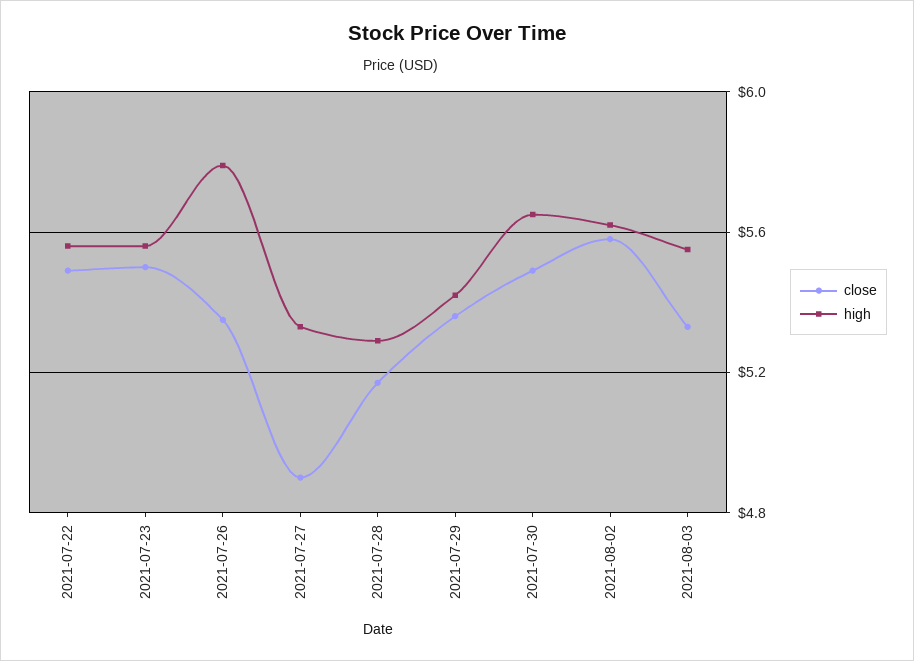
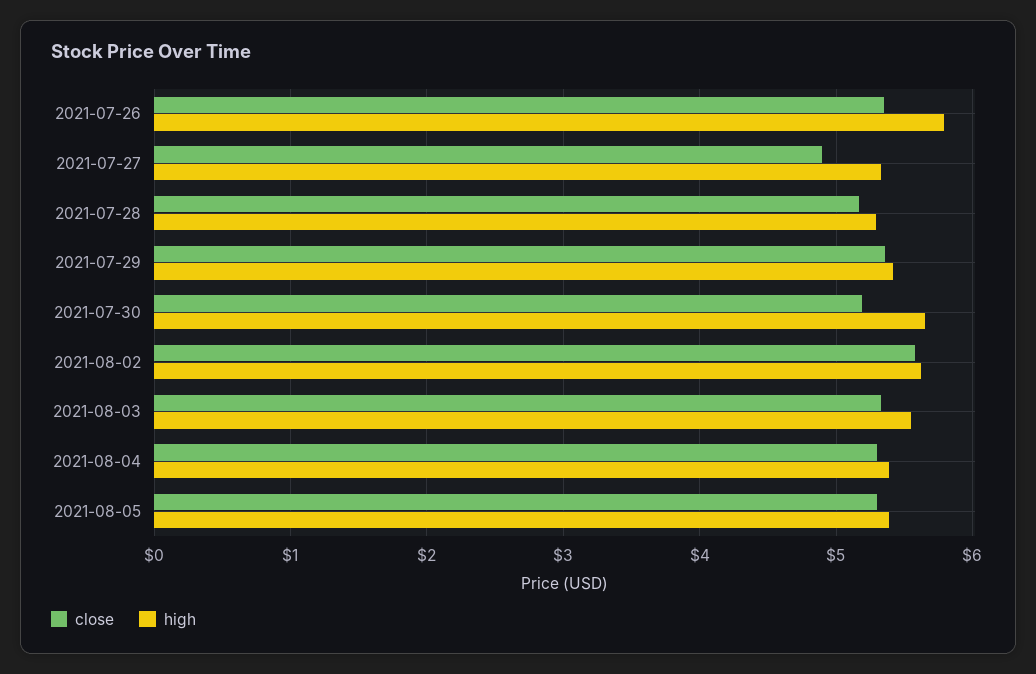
close, 2021-07-22: 5.5 -> none
high, 2021-07-22: 5.55 -> none
close, 2021-07-23: 5.5 -> none
high, 2021-07-23: 5.55 -> none
close, 2021-07-30: 5.5 -> 5.2
close, 2021-08-04: none -> 5.3
high, 2021-08-04: none -> 5.4
close, 2021-08-05: none -> 5.3
high, 2021-08-05: none -> 5.4

